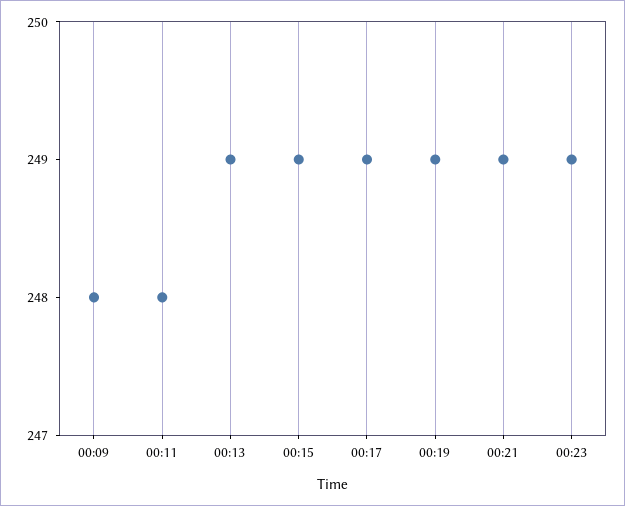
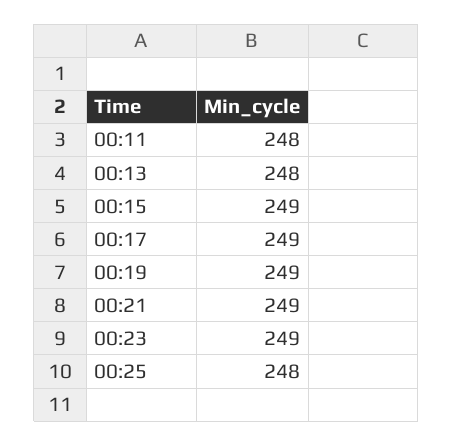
00:09: 248 -> none
00:13: 249 -> 248
00:25: none -> 248

